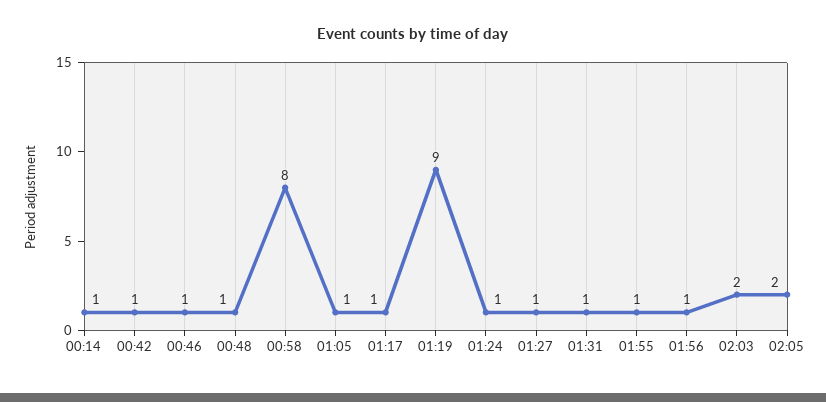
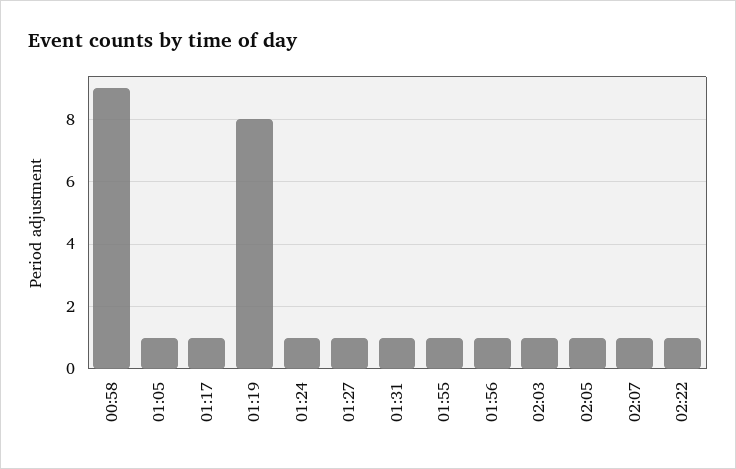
00:14: 1 -> none
00:42: 1 -> none
00:46: 1 -> none
00:48: 1 -> none
00:58: 8 -> 9
01:19: 9 -> 8
02:03: 2 -> 1
02:05: 2 -> 1
02:07: none -> 1
02:22: none -> 1

